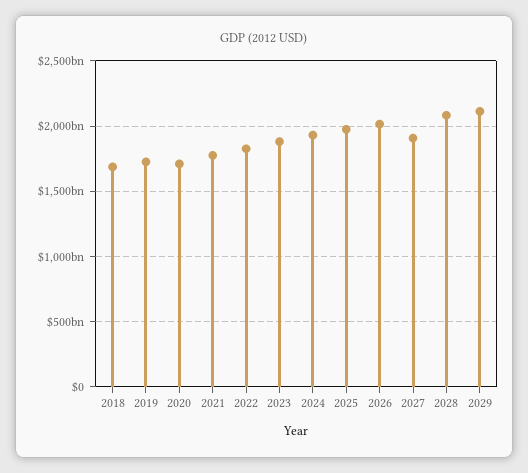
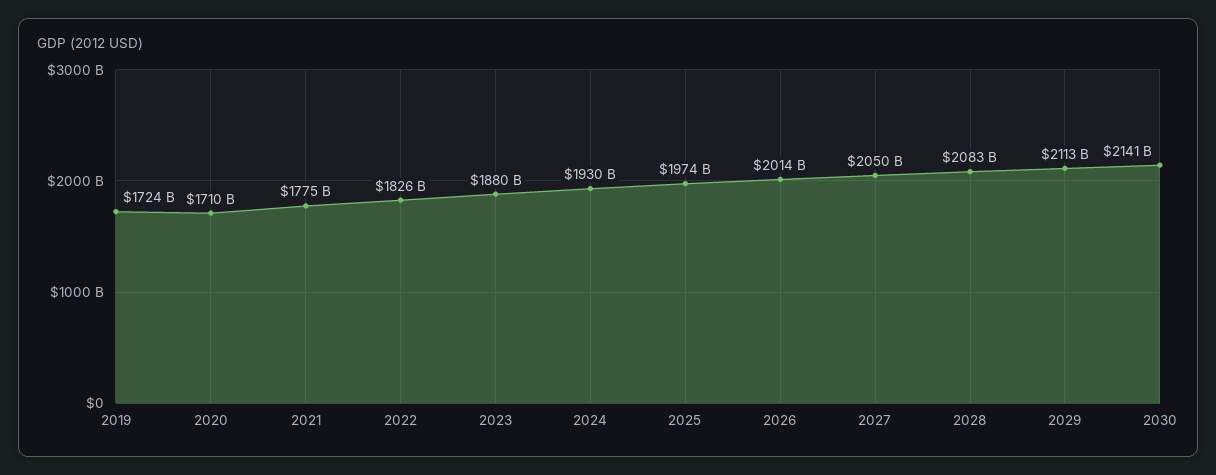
2018: 1700000000000 -> none
2027: 1900000000000 -> 2050000000000
2030: none -> 2141000000000

